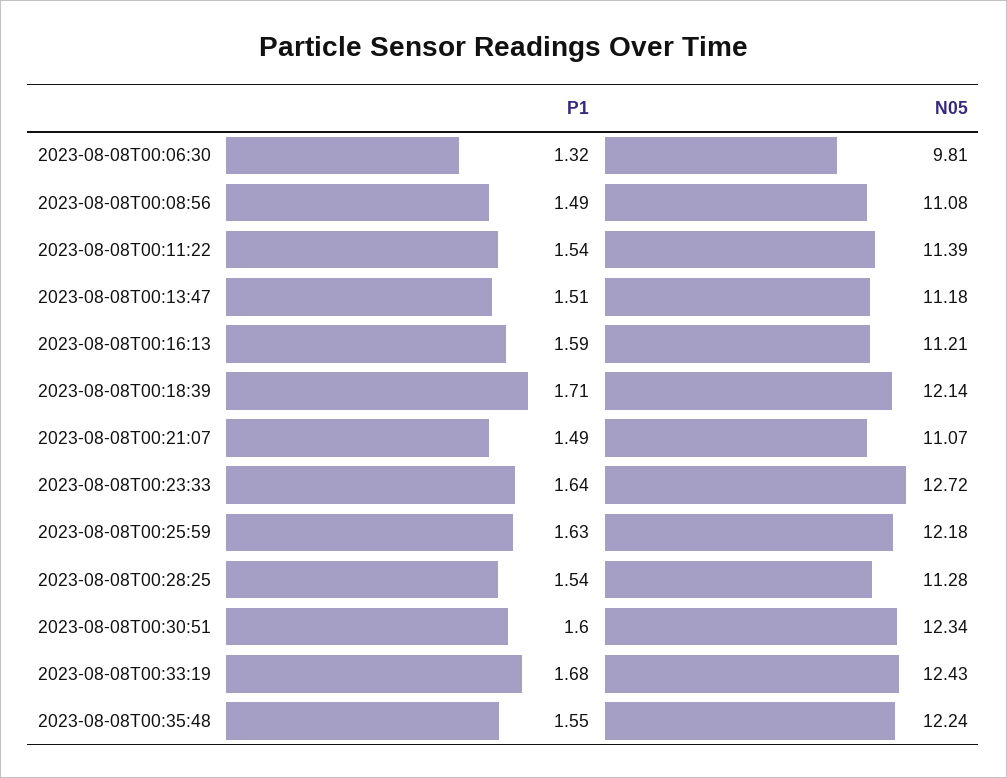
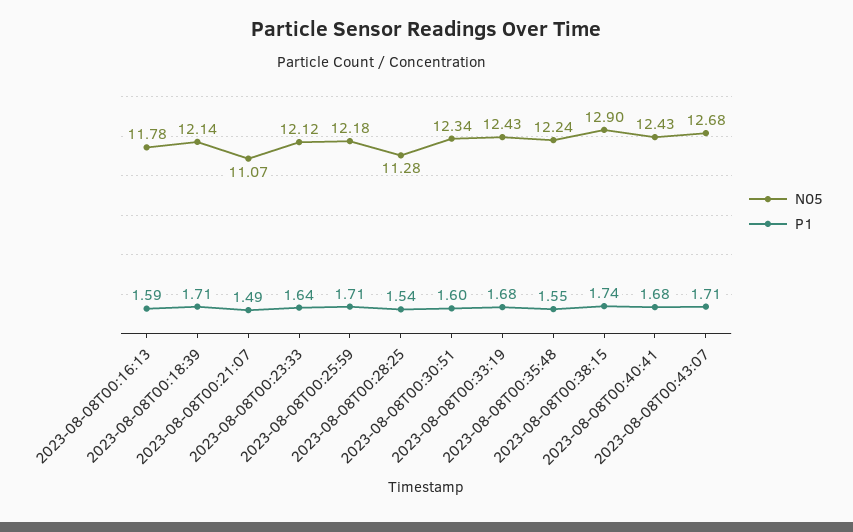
P1, 2023-08-08T00:06:30: 1.32 -> none
N05, 2023-08-08T00:06:30: 9.81 -> none
P1, 2023-08-08T00:08:56: 1.49 -> none
N05, 2023-08-08T00:08:56: 11.08 -> none
P1, 2023-08-08T00:11:22: 1.54 -> none
N05, 2023-08-08T00:11:22: 11.39 -> none
P1, 2023-08-08T00:13:47: 1.51 -> none
N05, 2023-08-08T00:13:47: 11.18 -> none
N05, 2023-08-08T00:16:13: 11.21 -> 11.78
N05, 2023-08-08T00:23:33: 12.72 -> 12.12
P1, 2023-08-08T00:25:59: 1.63 -> 1.71
N05, 2023-08-08T00:38:15: none -> 12.9
P1, 2023-08-08T00:38:15: none -> 1.74
N05, 2023-08-08T00:40:41: none -> 12.43
P1, 2023-08-08T00:40:41: none -> 1.68
N05, 2023-08-08T00:43:07: none -> 12.68
P1, 2023-08-08T00:43:07: none -> 1.71

